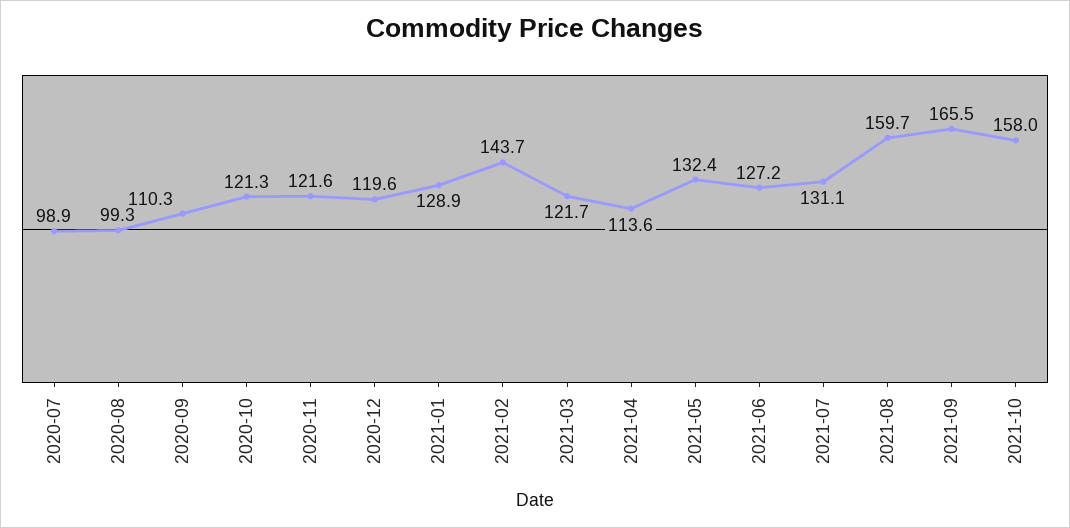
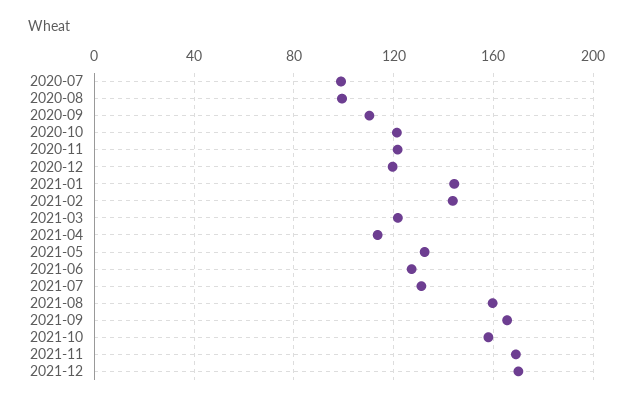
2021-01: 128.9 -> 145
2021-11: none -> 170
2021-12: none -> 170

